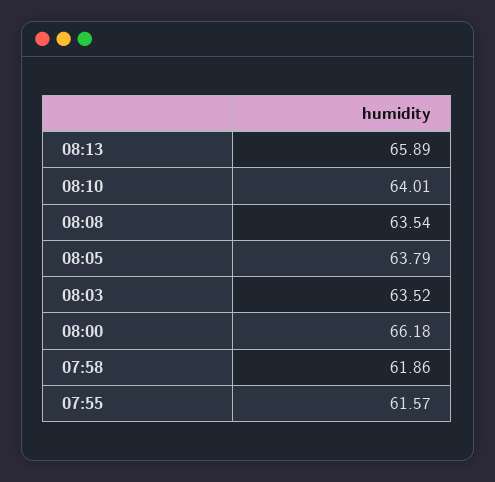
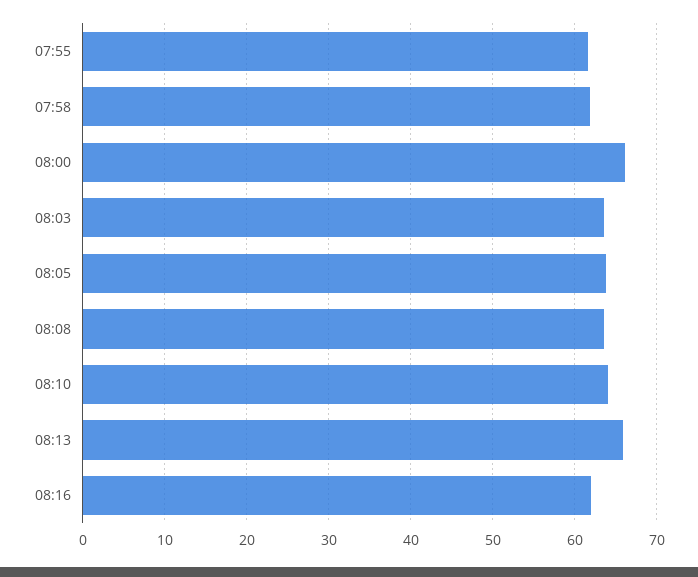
08:16: none -> 62

